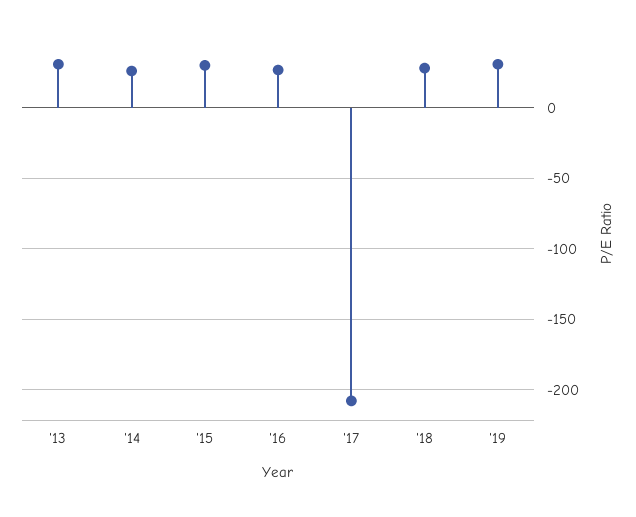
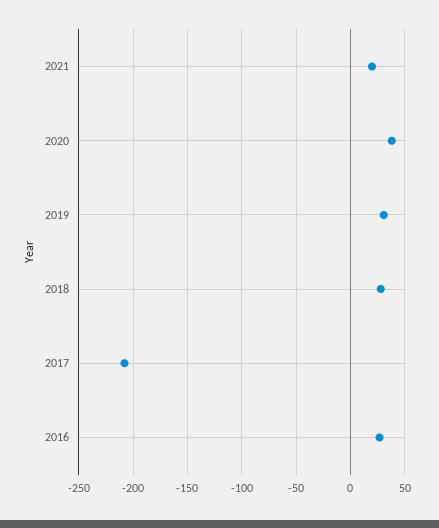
'13: 30 -> none
'14: 25 -> none
'15: 30 -> none
2021: none -> 20
2020: none -> 40

